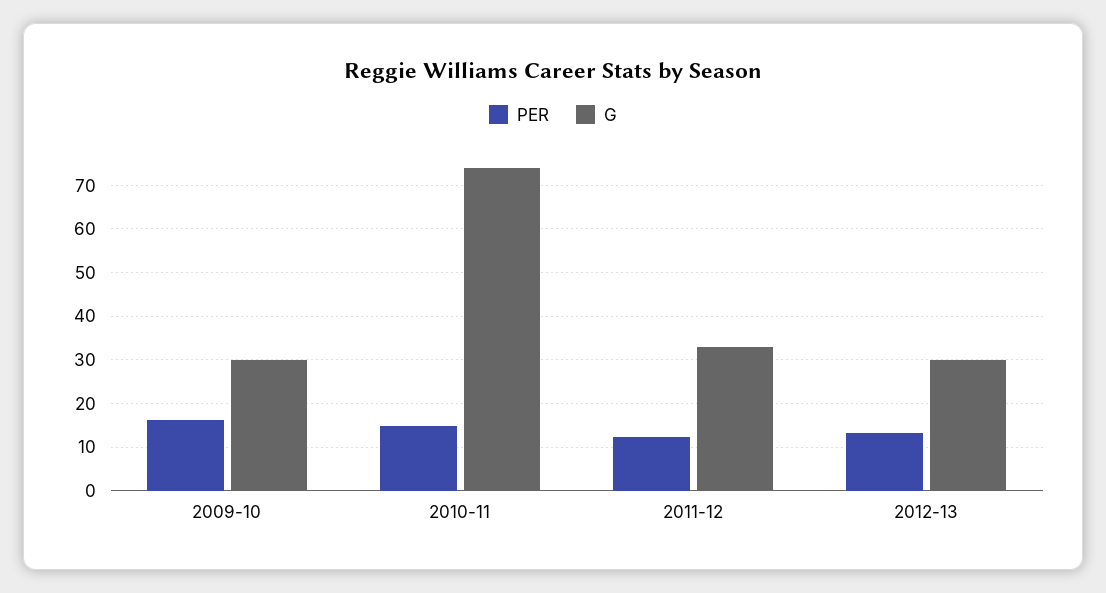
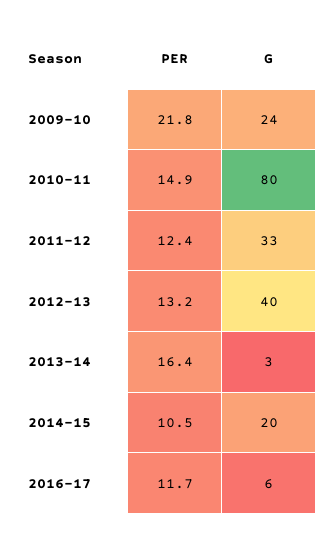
PER, 2009-10: 16 -> 21.8
G, 2009-10: 30 -> 24
G, 2010-11: 74 -> 80
G, 2012-13: 30 -> 40
PER, 2013-14: none -> 16.4
G, 2013-14: none -> 3
PER, 2014-15: none -> 10.5
G, 2014-15: none -> 20
PER, 2016-17: none -> 11.7
G, 2016-17: none -> 6

